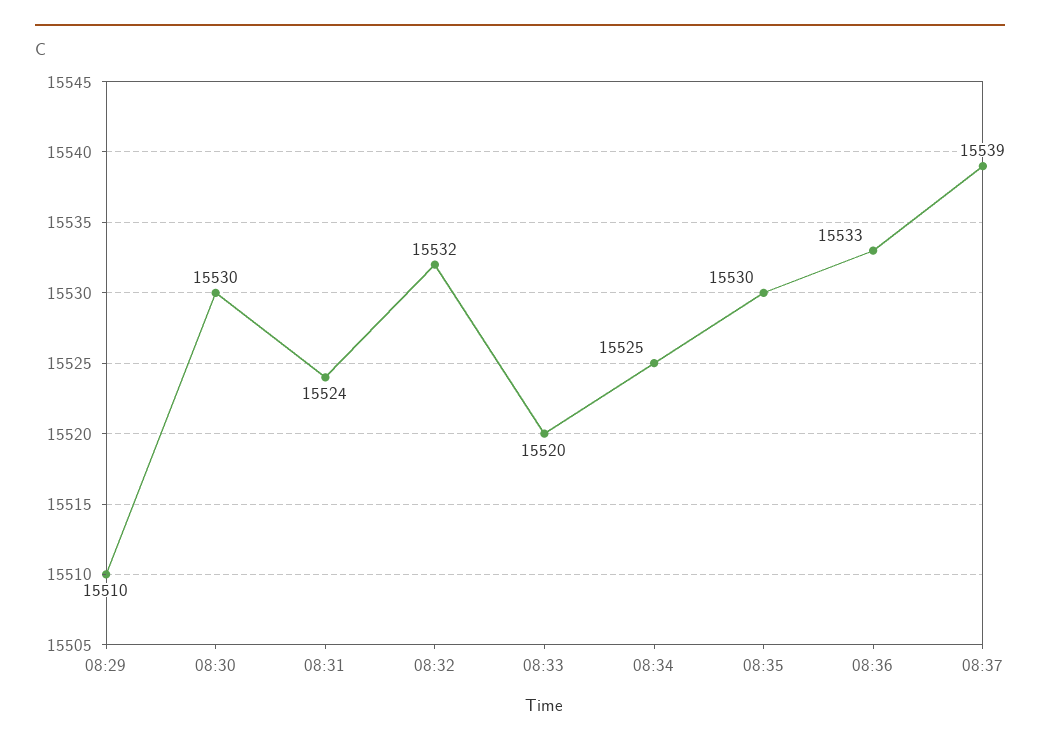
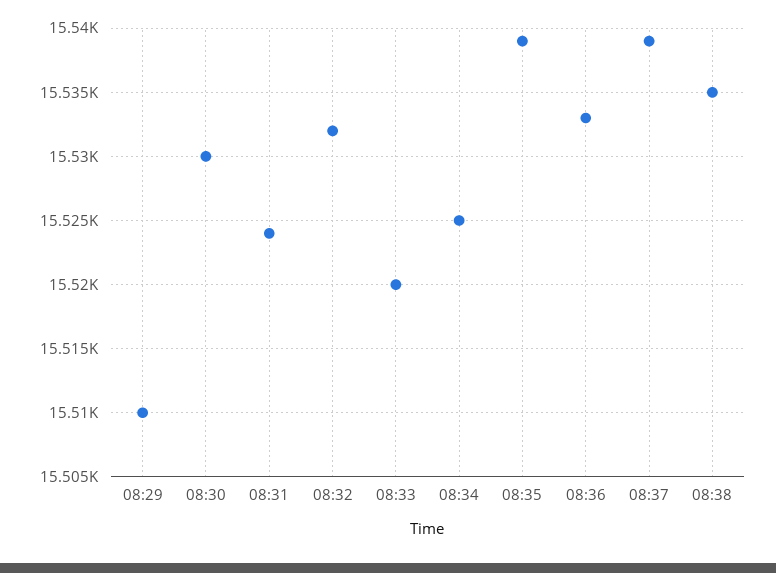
08:35: 15530 -> 15539
08:38: none -> 15535

